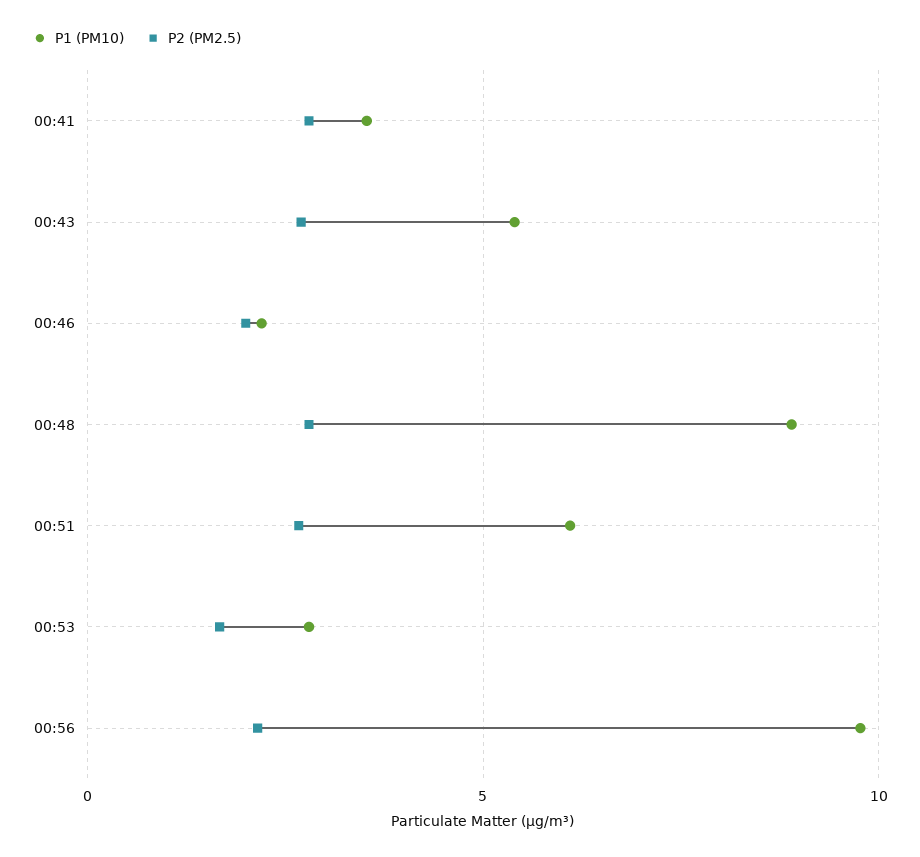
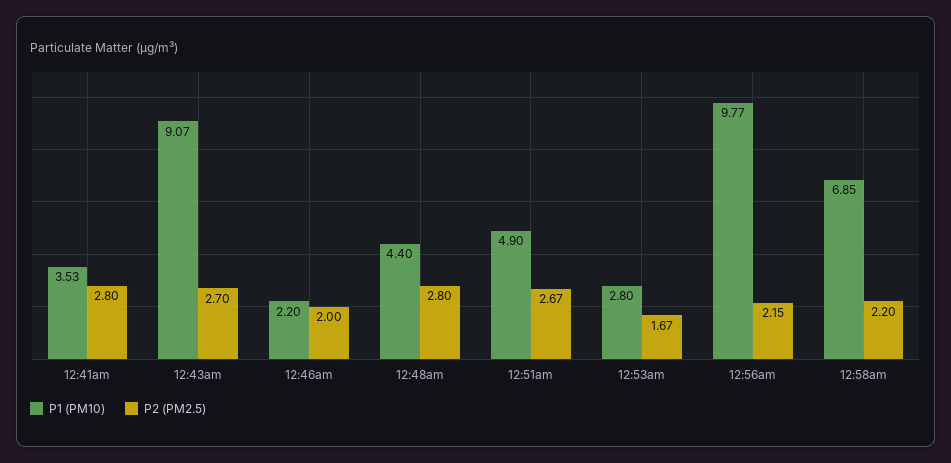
P1 (PM10), 00:43: 5.5 -> 9.07
P1 (PM10), 00:48: 9 -> 4.4
P1 (PM10), 00:51: 6 -> 4.9
P1 (PM10), 12:58am: none -> 6.85
P2 (PM2.5), 12:58am: none -> 2.2

